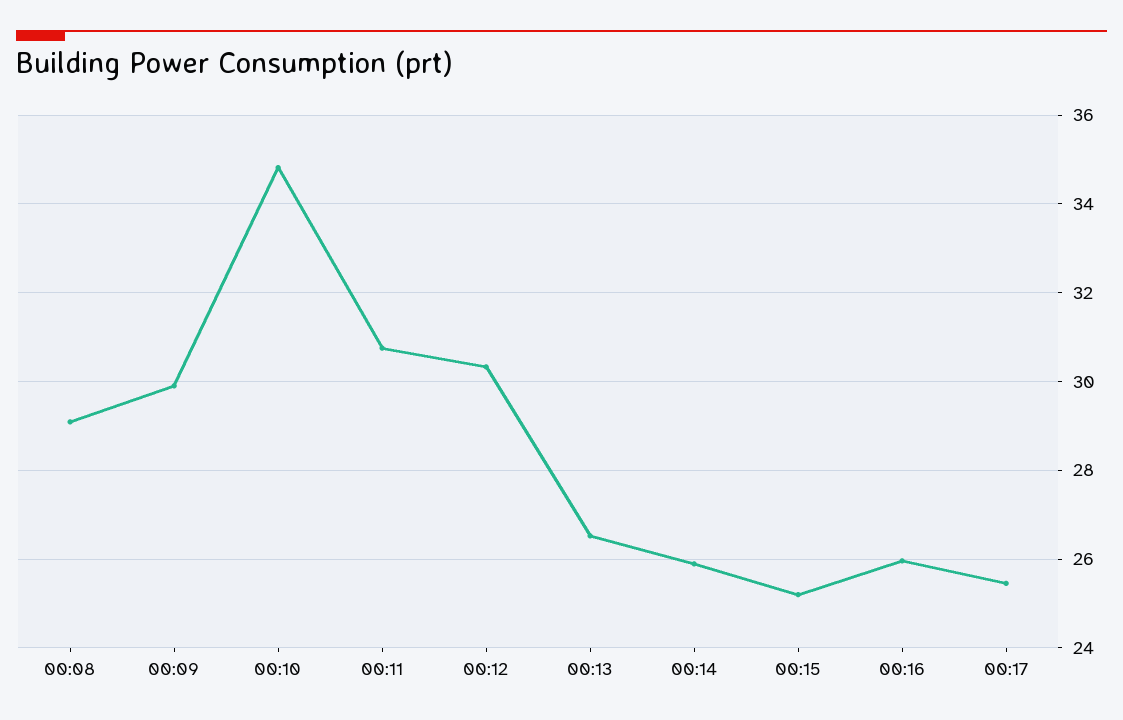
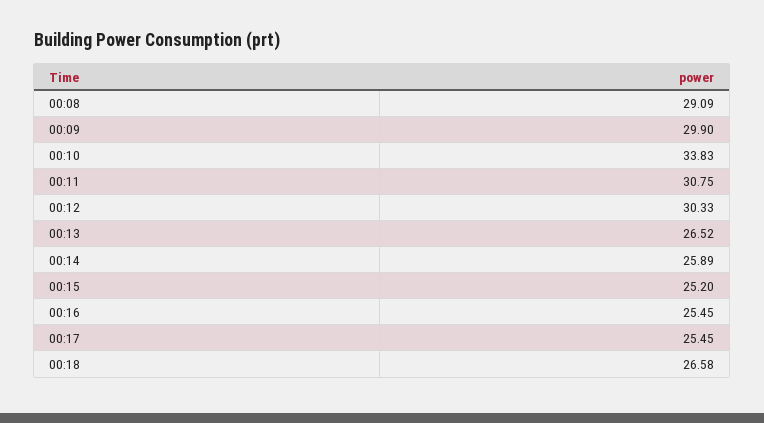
00:10: 34.8 -> 33.83
00:16: 26 -> 25.45
00:18: none -> 26.58

